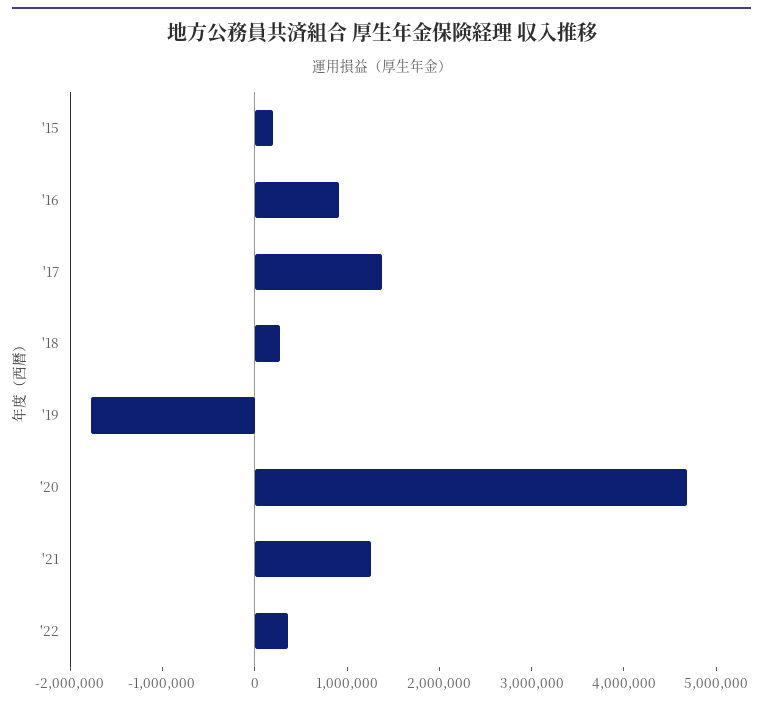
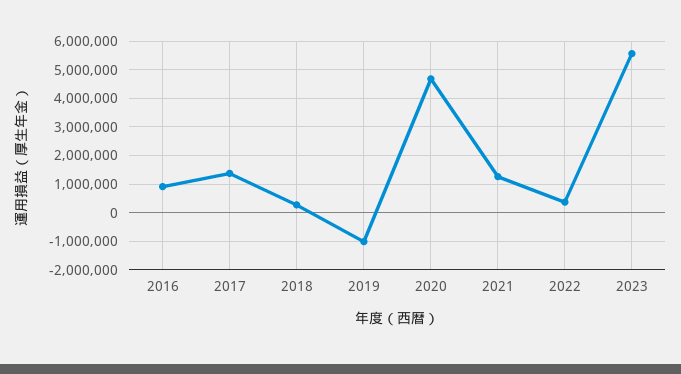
'15: 200000 -> none
'19: -1800000 -> -1000000
2023: none -> 5500000

